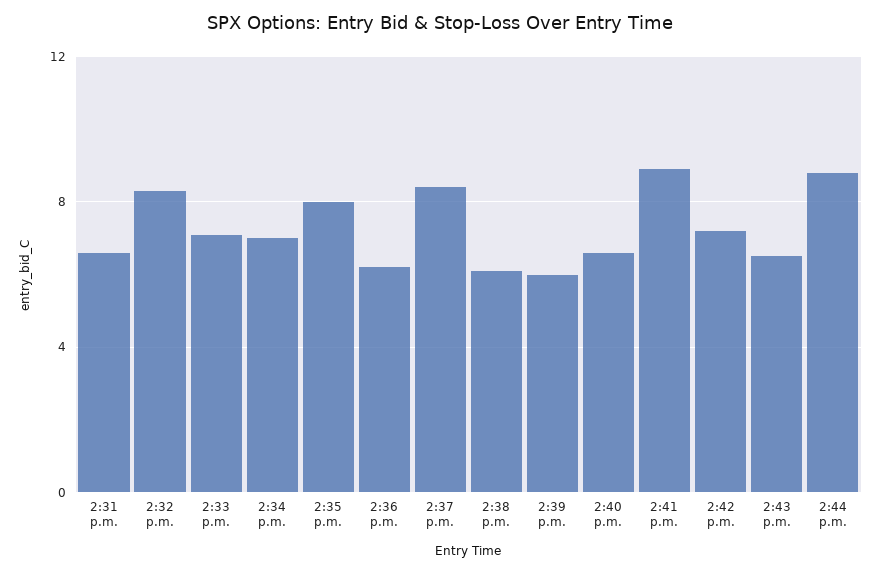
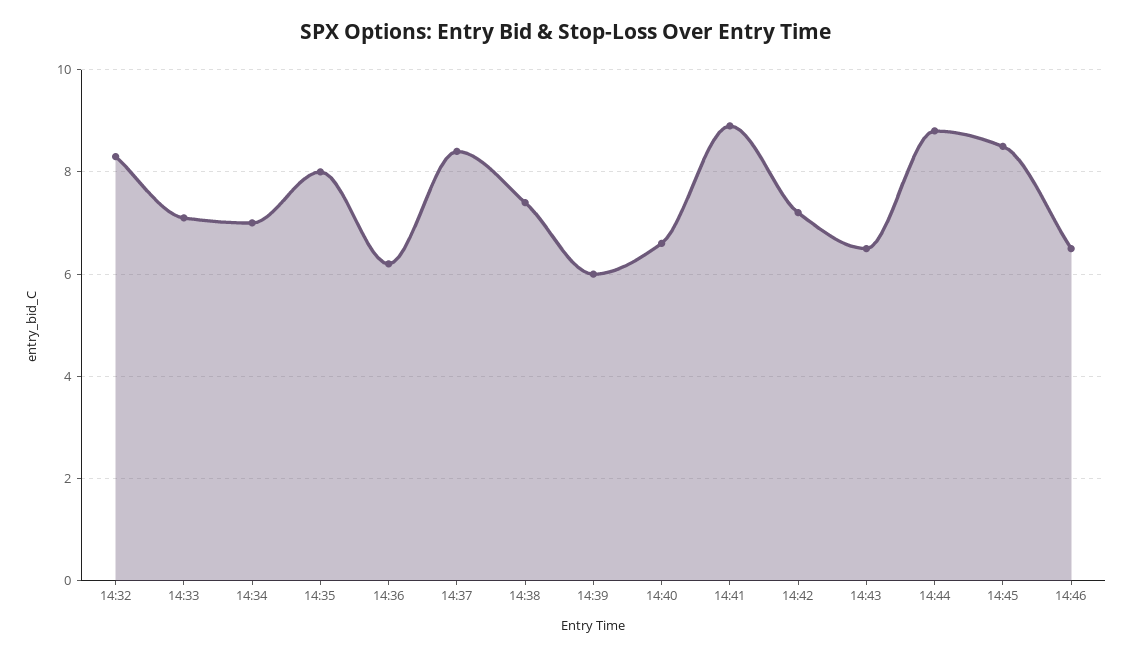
2:31 p.m.: 6.5 -> none
2:38 p.m.: 6 -> 7.5
14:45: none -> 8.5
14:46: none -> 6.5

